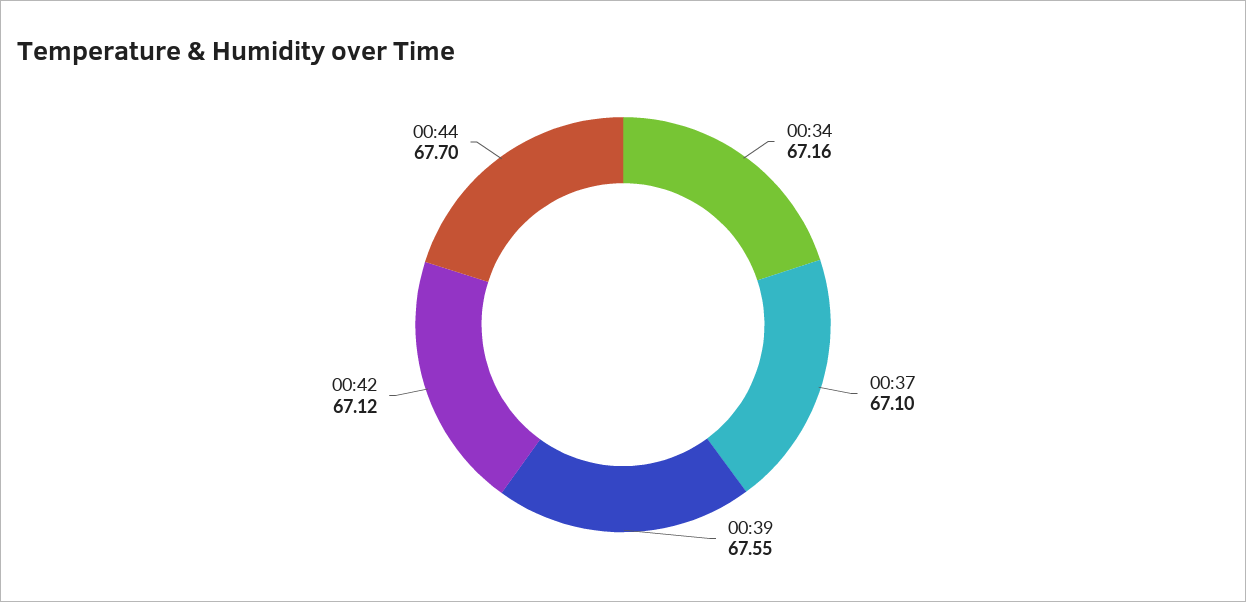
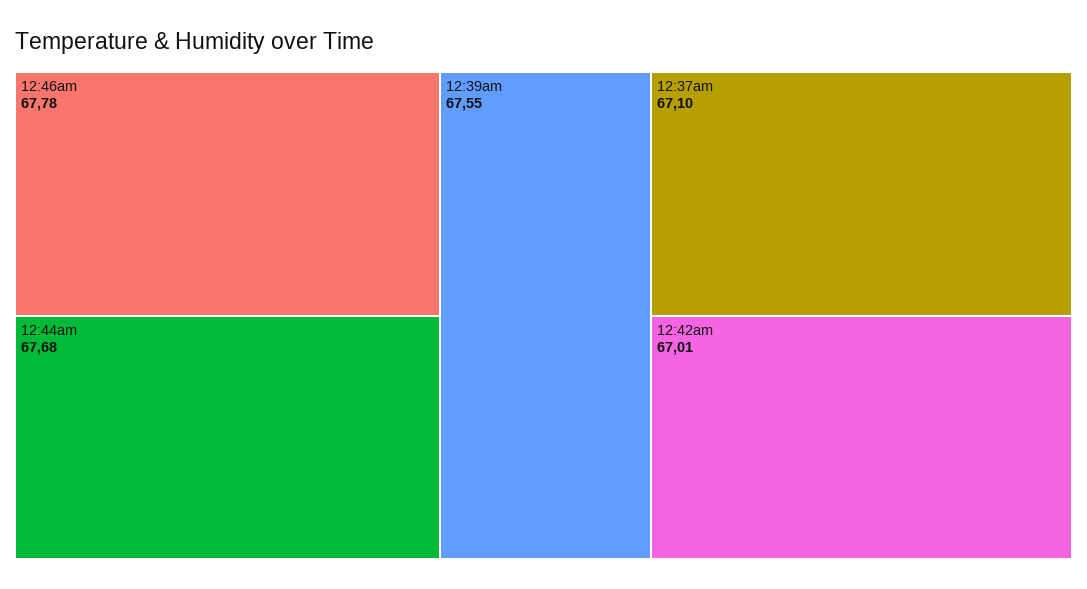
00:34: 67.16 -> none
00:42: 67.12 -> 67.01
00:44: 67.7 -> 67.68
12:46am: none -> 67.78

